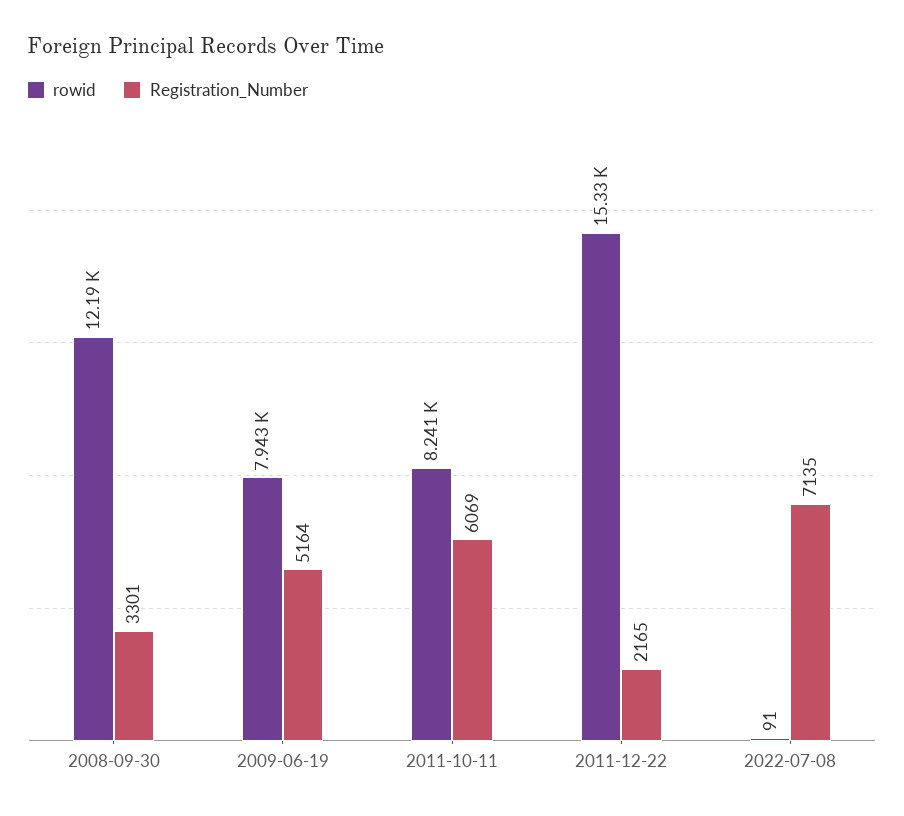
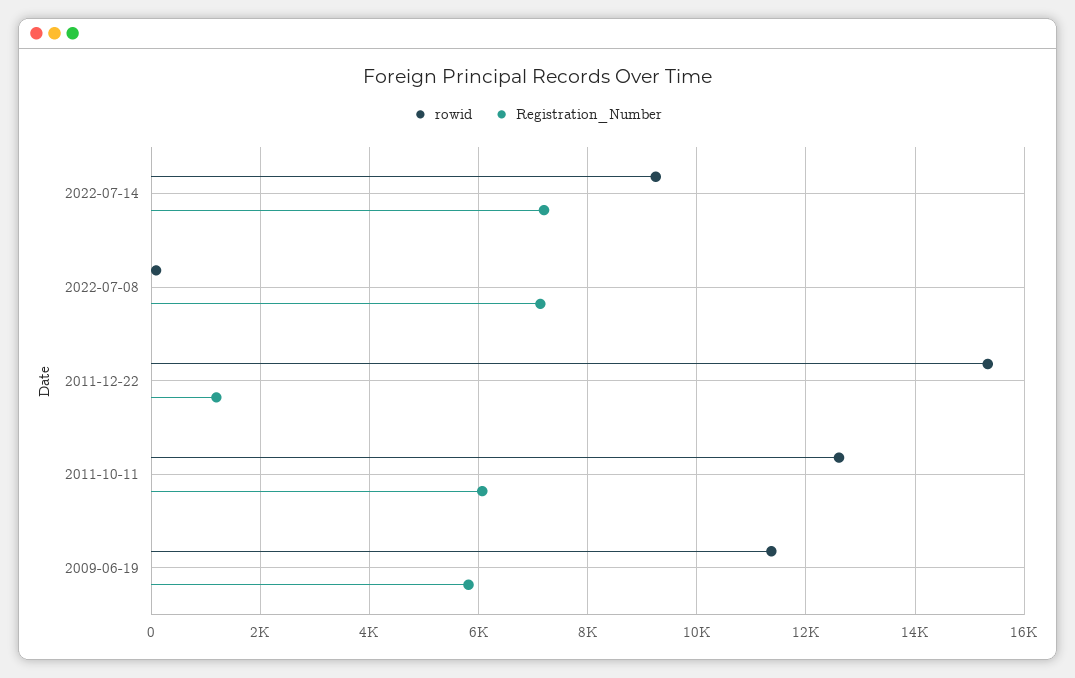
rowid, 2008-09-30: 12190 -> none
Registration_Number, 2008-09-30: 3301 -> none
rowid, 2009-06-19: 7943 -> 11400
Registration_Number, 2009-06-19: 5164 -> 5800
rowid, 2011-10-11: 8241 -> 12600
Registration_Number, 2011-12-22: 2165 -> 1200
rowid, 2022-07-14: none -> 9200
Registration_Number, 2022-07-14: none -> 7200

